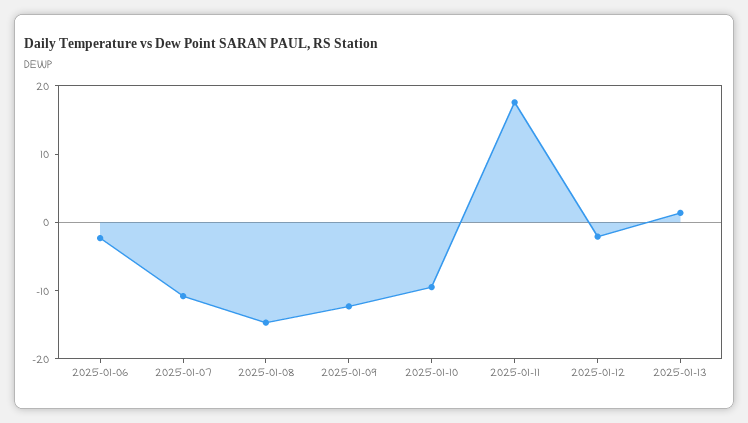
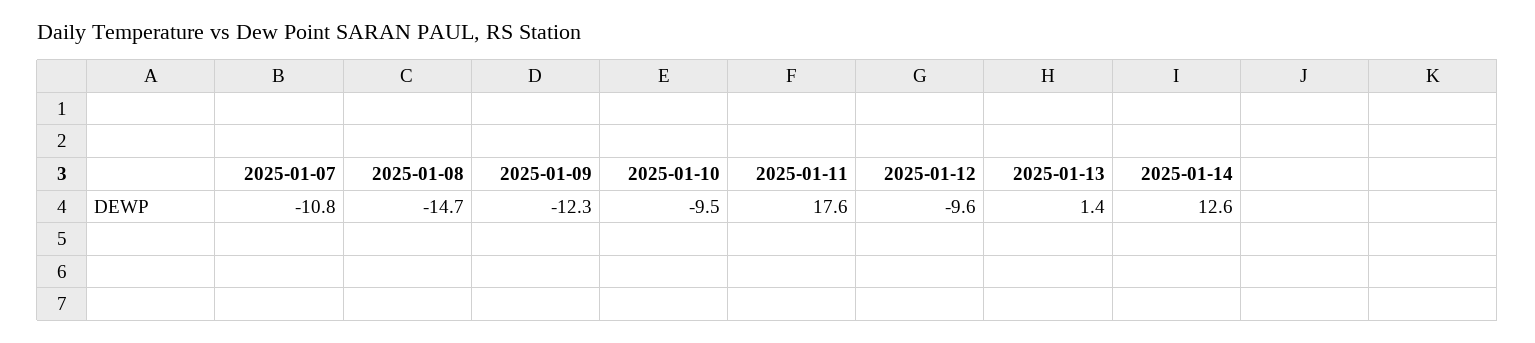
2025-01-06: -2 -> none
2025-01-12: -2 -> -9.6
2025-01-14: none -> 12.6

